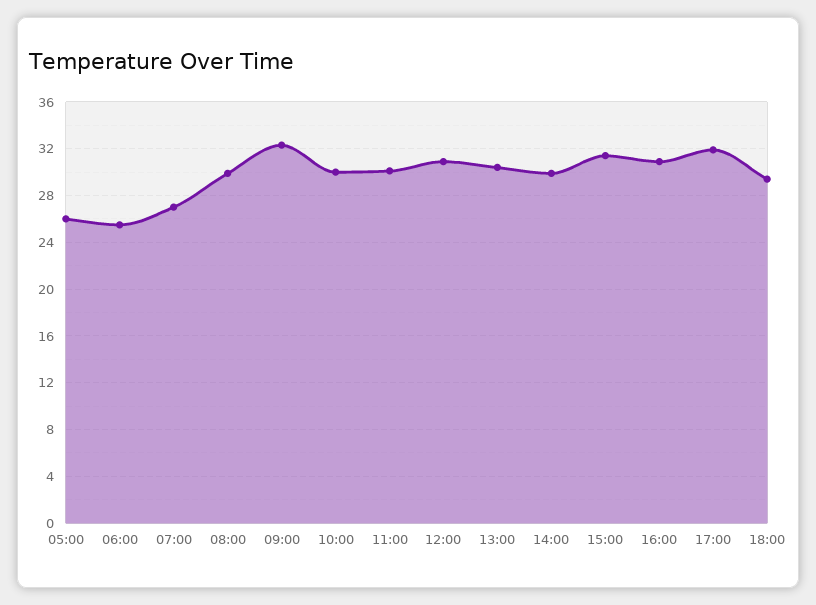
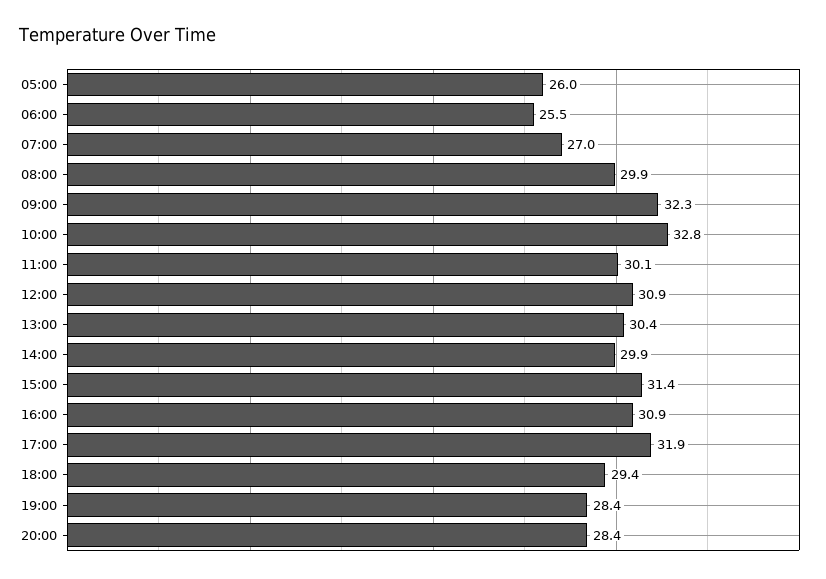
10:00: 30 -> 32.8
19:00: none -> 28.4
20:00: none -> 28.4

